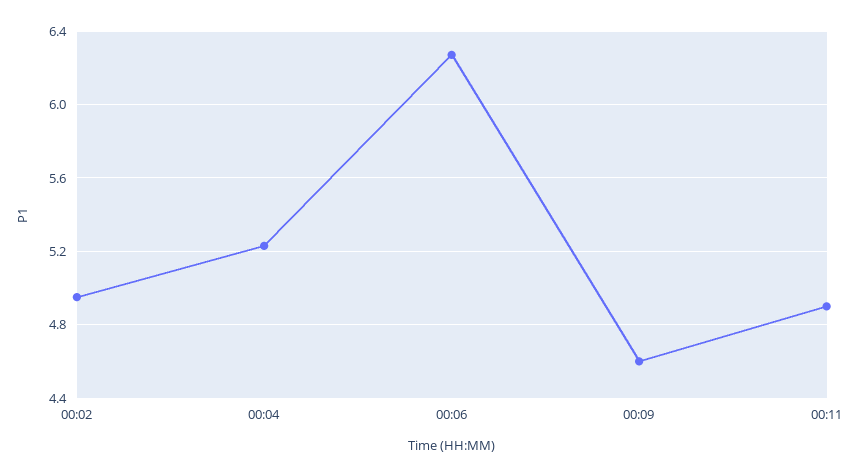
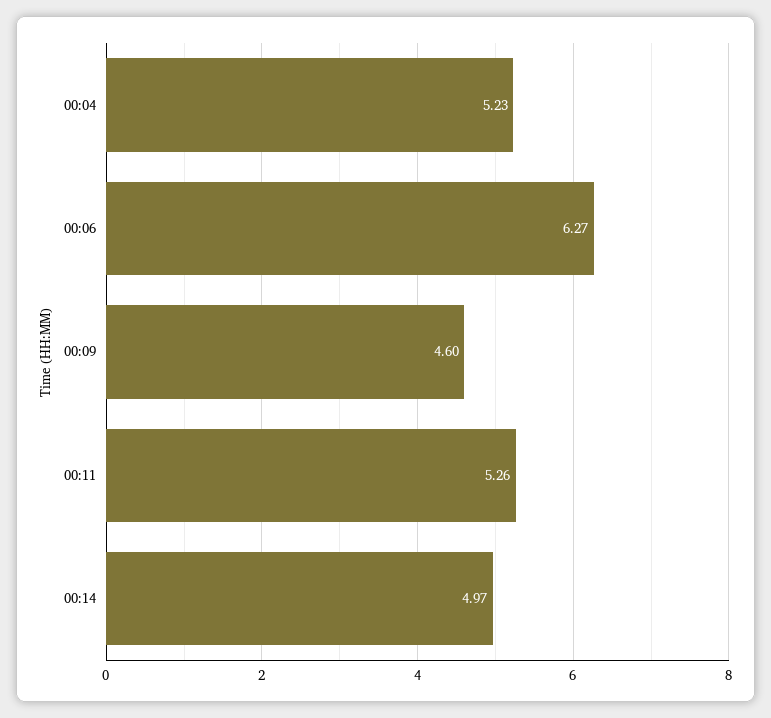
00:02: 4.95 -> none
00:11: 4.9 -> 5.26
00:14: none -> 4.97

